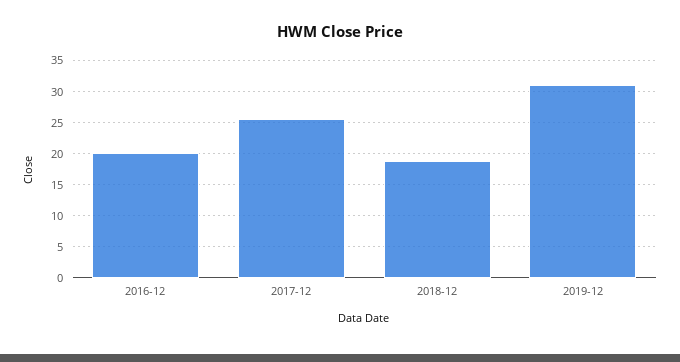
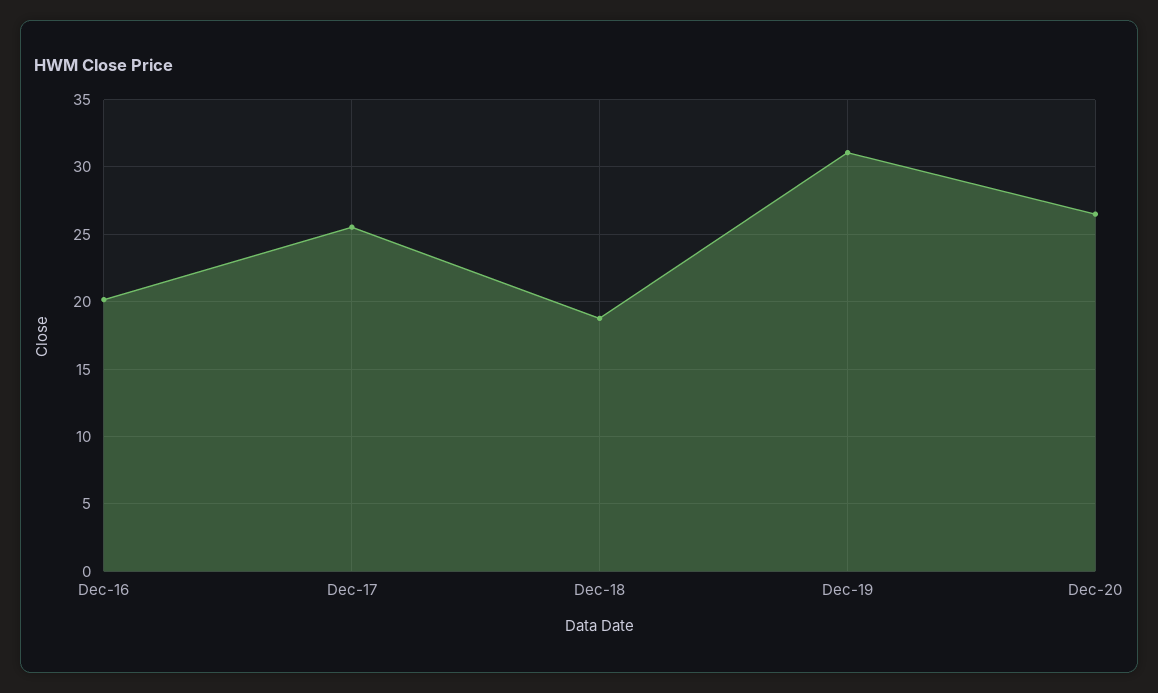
Dec-20: none -> 26.5

